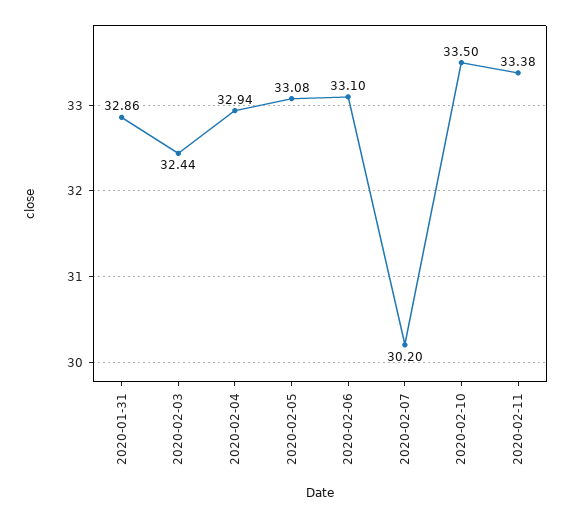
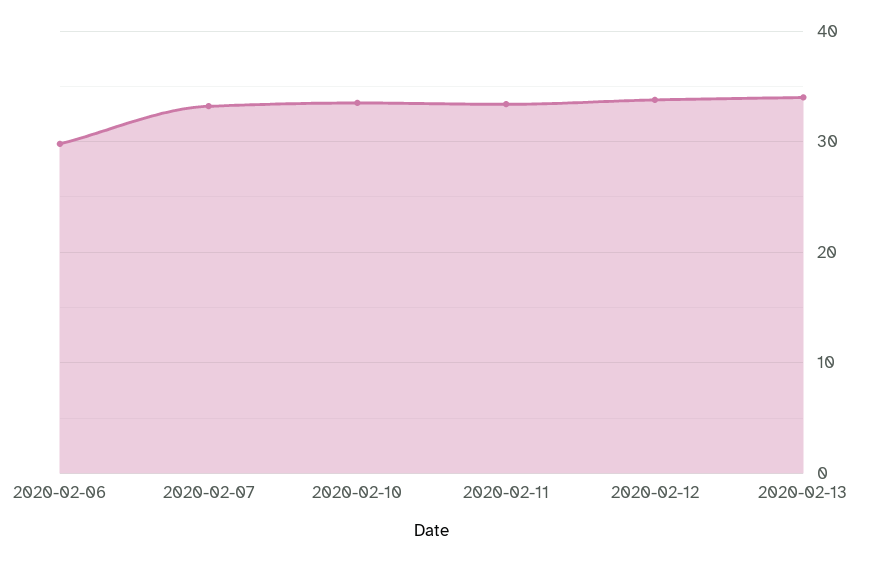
2020-01-31: 32.86 -> none
2020-02-03: 32.44 -> none
2020-02-04: 32.94 -> none
2020-02-05: 33.08 -> none
2020-02-06: 33.1 -> 30
2020-02-07: 30.2 -> 33
2020-02-12: none -> 34
2020-02-13: none -> 34

